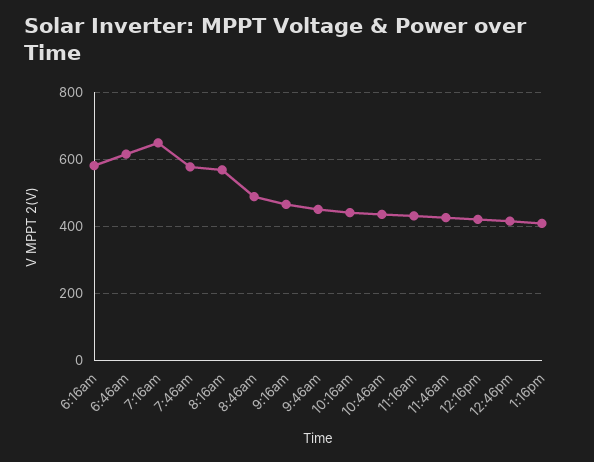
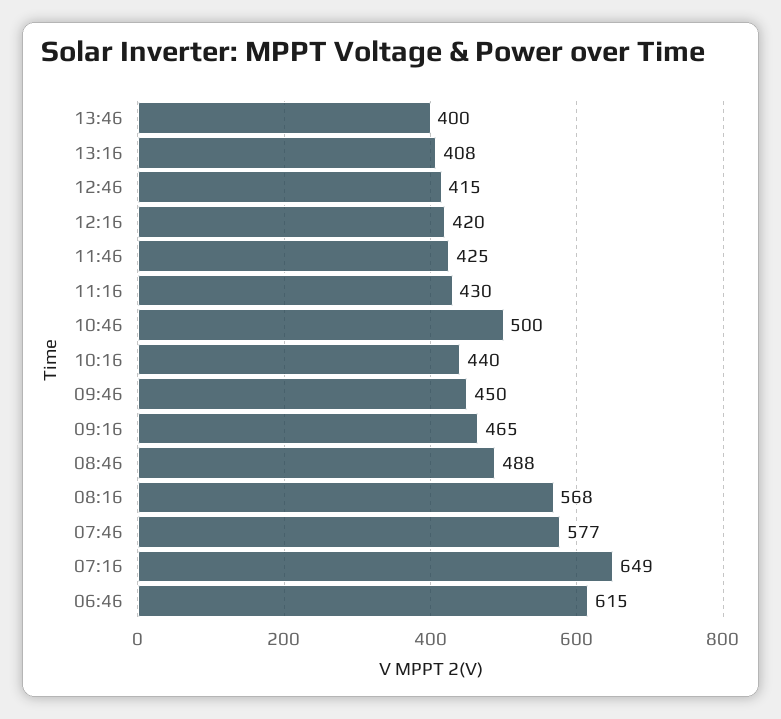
6:16am: 580 -> none
10:46am: 440 -> 500
13:46: none -> 400

